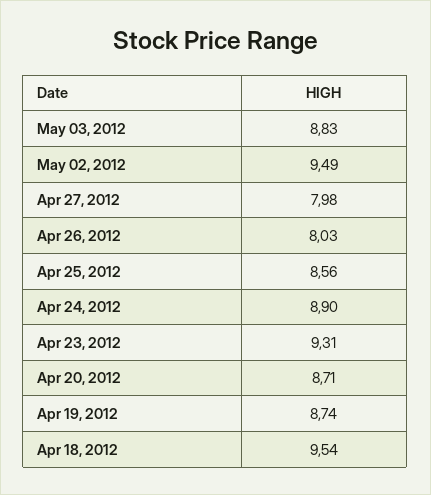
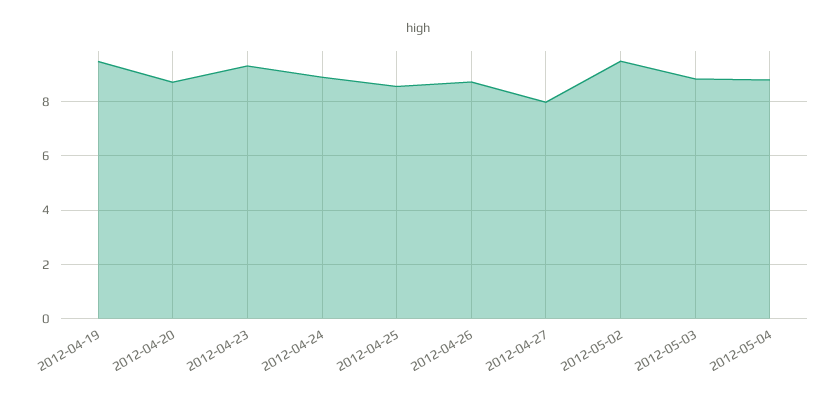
Apr 26, 2012: 8.03 -> 8.75
Apr 19, 2012: 8.74 -> 9.5
Apr 18, 2012: 9.54 -> none
2012-05-04: none -> 8.75

